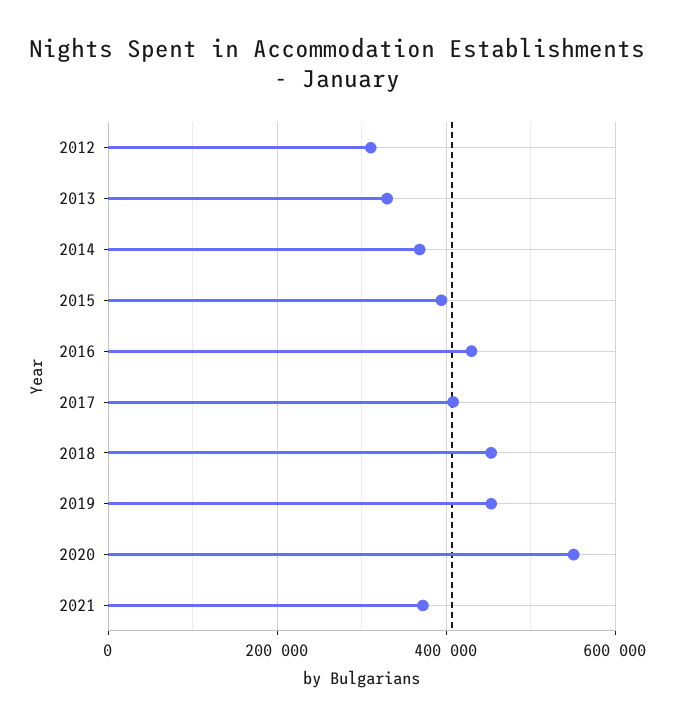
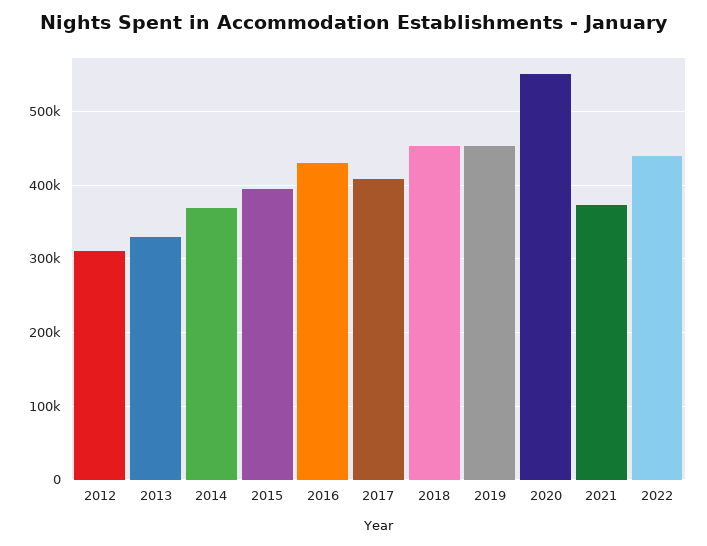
2022: none -> 440000

